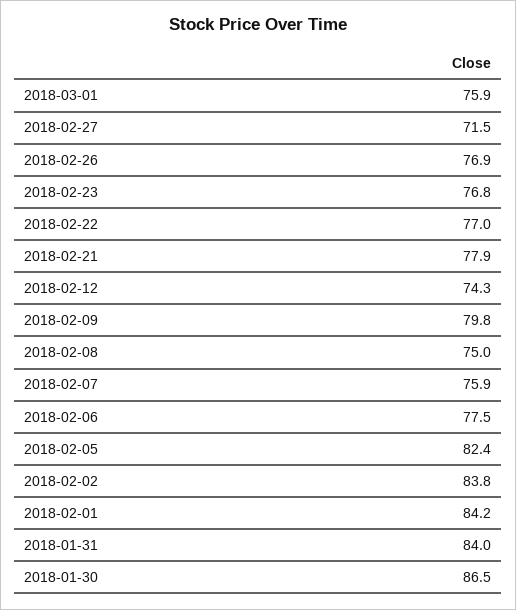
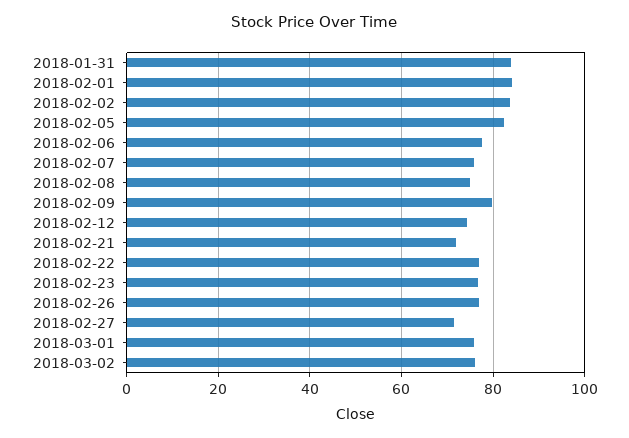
2018-02-21: 77.9 -> 72
2018-01-30: 86.5 -> none
2018-03-02: none -> 76

